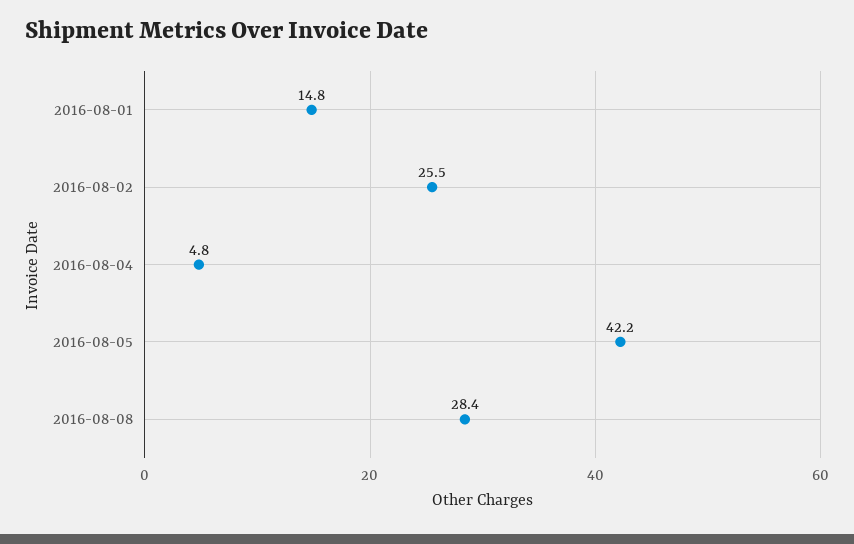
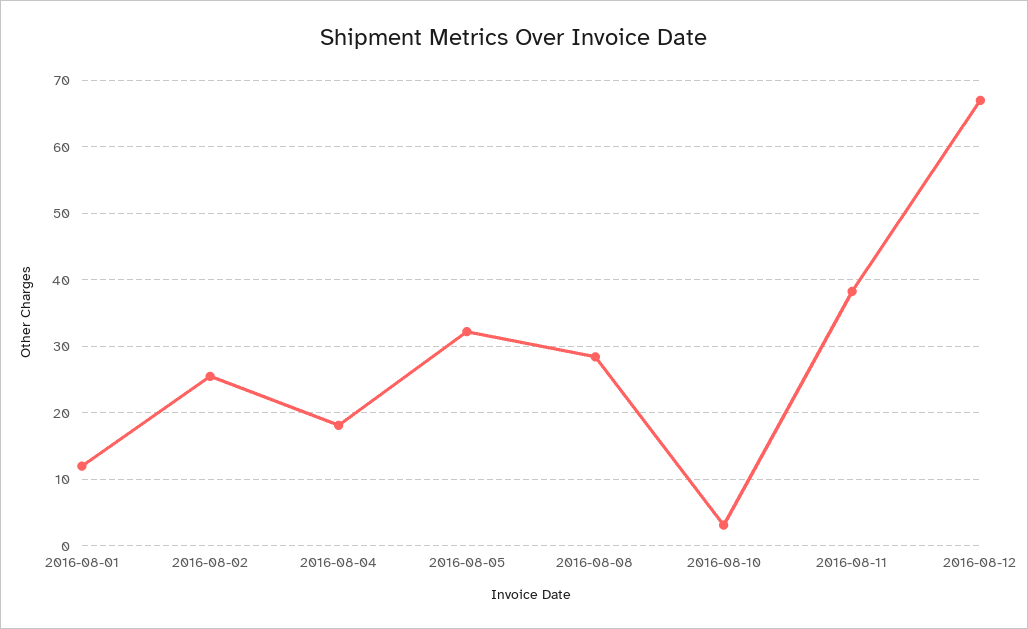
2016-08-01: 14.8 -> 12
2016-08-04: 4.8 -> 18
2016-08-05: 42.2 -> 32
2016-08-10: none -> 3
2016-08-11: none -> 38
2016-08-12: none -> 67

